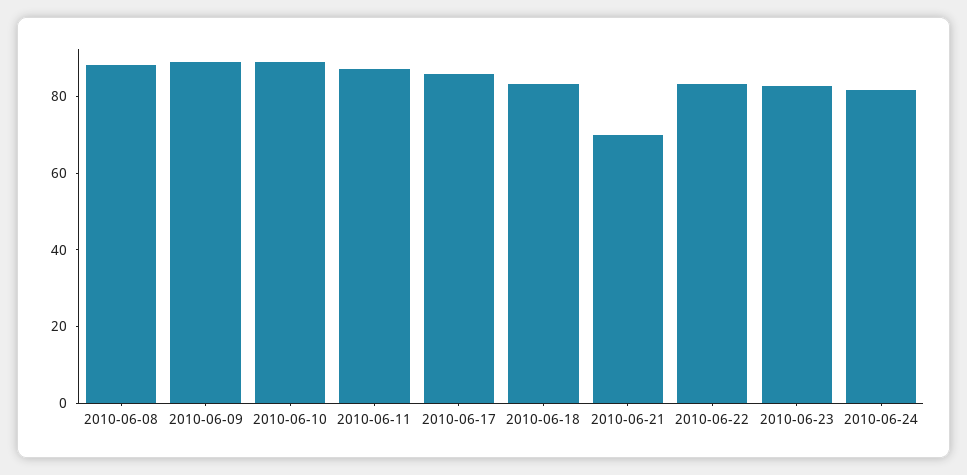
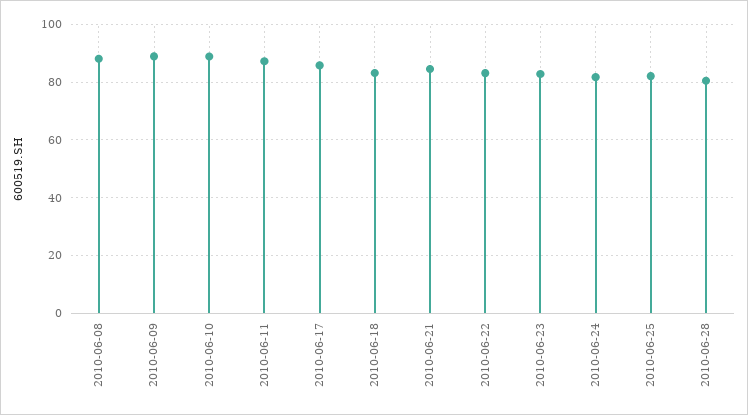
2010-06-21: 70 -> 85
2010-06-25: none -> 82.5
2010-06-28: none -> 80

